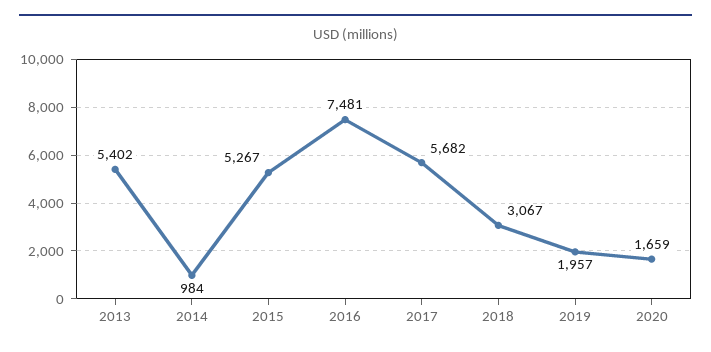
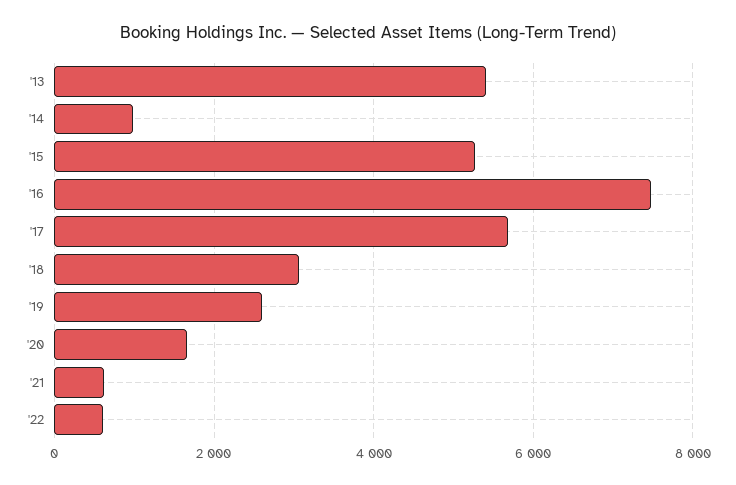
2019: 1957 -> 2600
'21: none -> 600
'22: none -> 600

